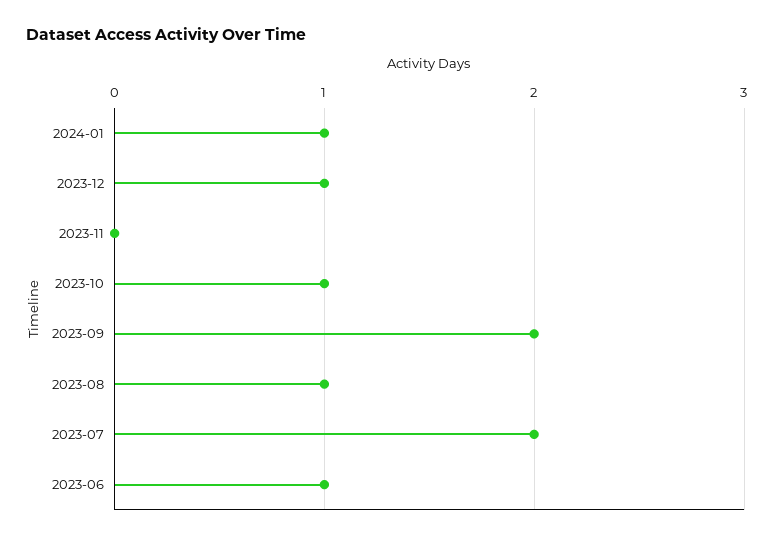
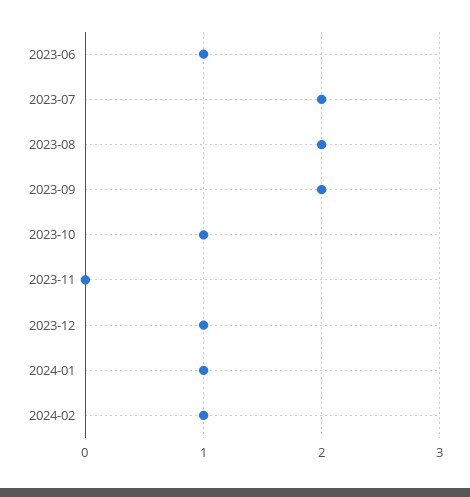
2023-08: 1 -> 2
2024-02: none -> 1

